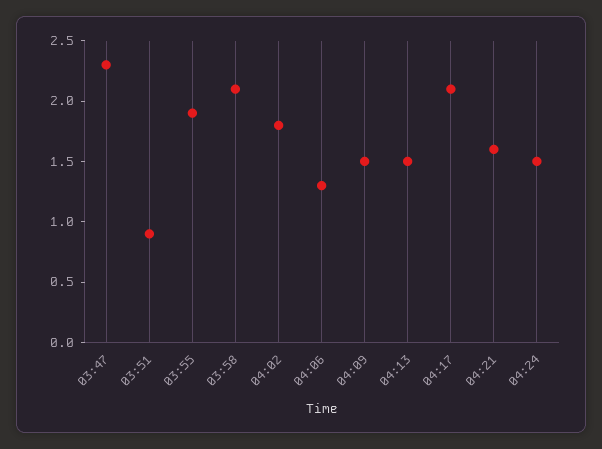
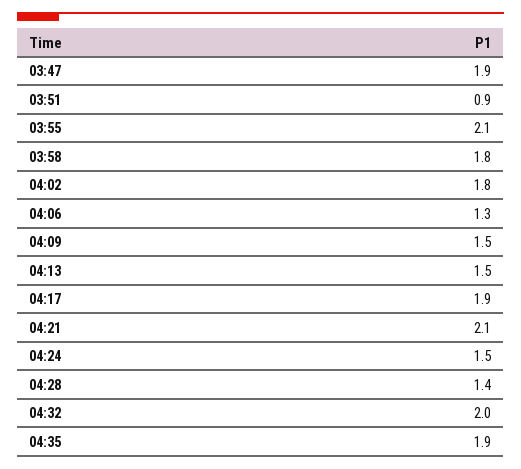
03:47: 2.3 -> 1.9
03:55: 1.9 -> 2.1
03:58: 2.1 -> 1.8
04:17: 2.1 -> 1.9
04:21: 1.6 -> 2.1
04:28: none -> 1.4
04:32: none -> 2
04:35: none -> 1.9

